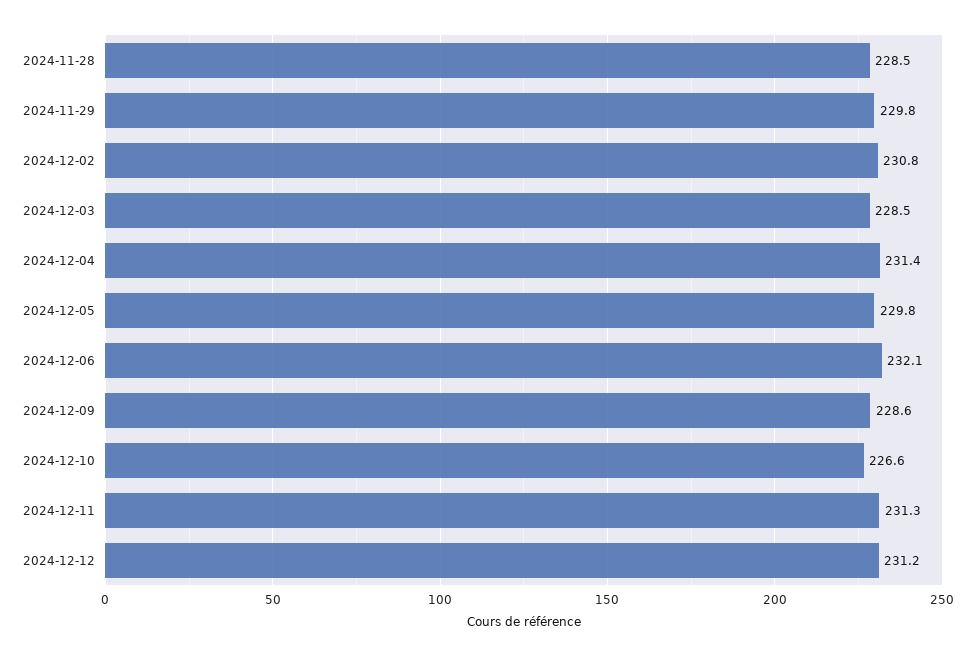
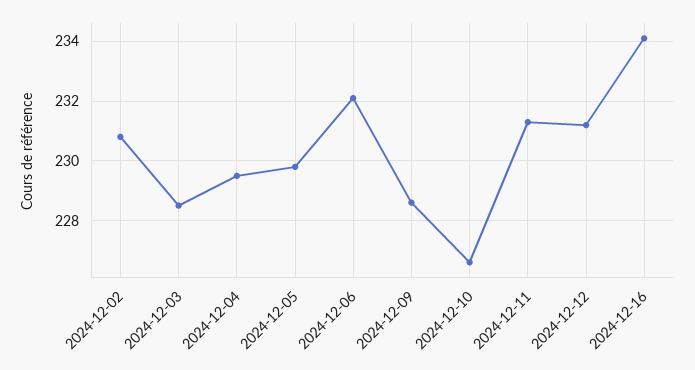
2024-11-28: 228.5 -> none
2024-11-29: 229.8 -> none
2024-12-04: 231.4 -> 229.5
2024-12-16: none -> 234

